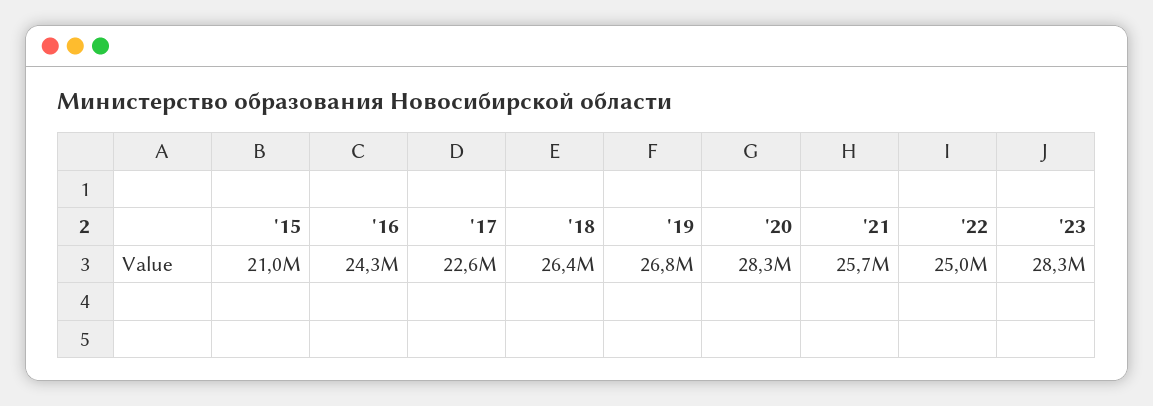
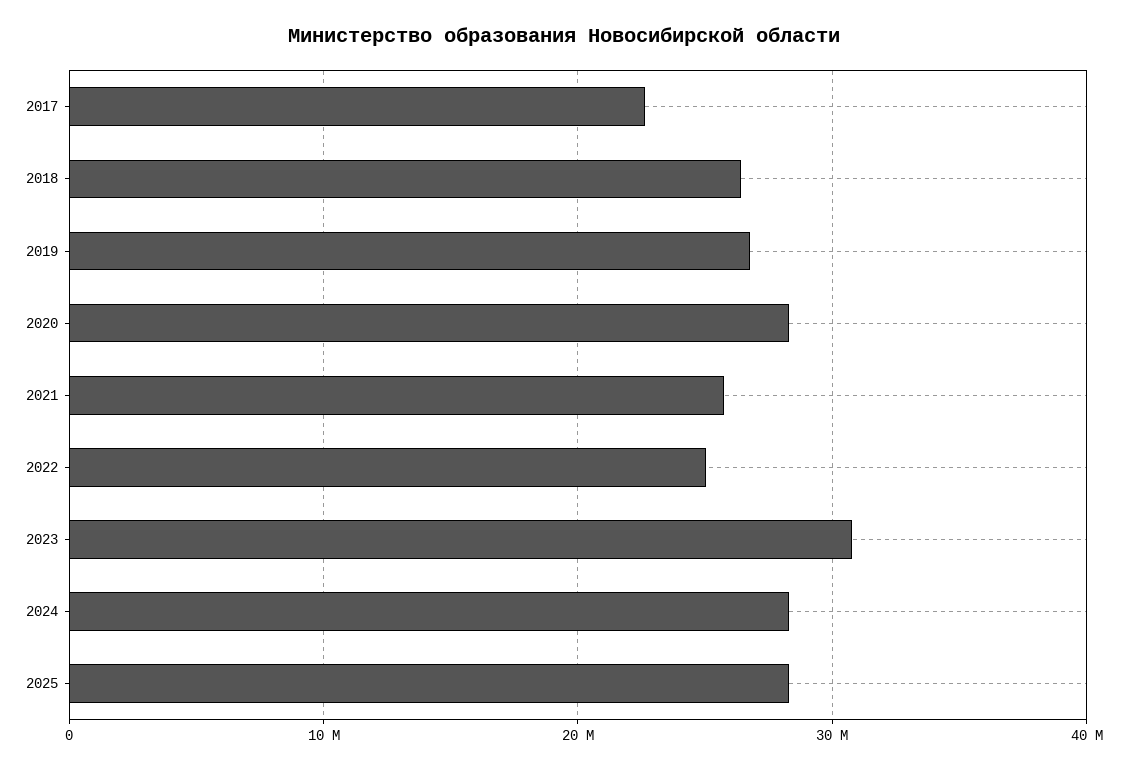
'15: 21000000 -> none
'16: 24300000 -> none
'23: 28300000 -> 31000000
2024: none -> 28000000
2025: none -> 28000000

